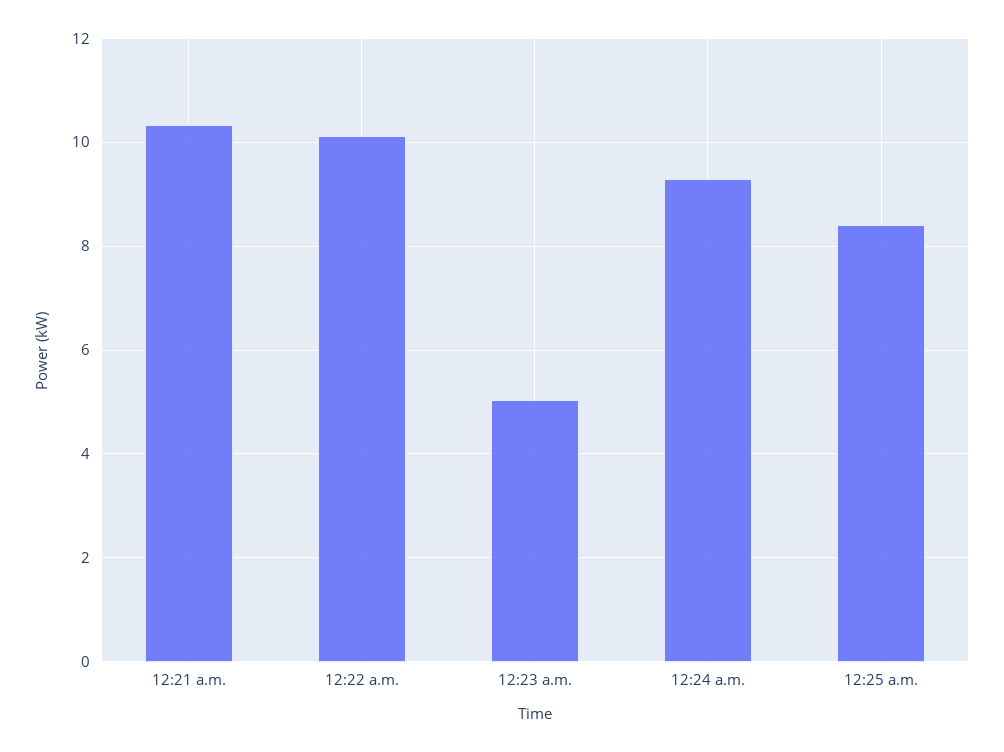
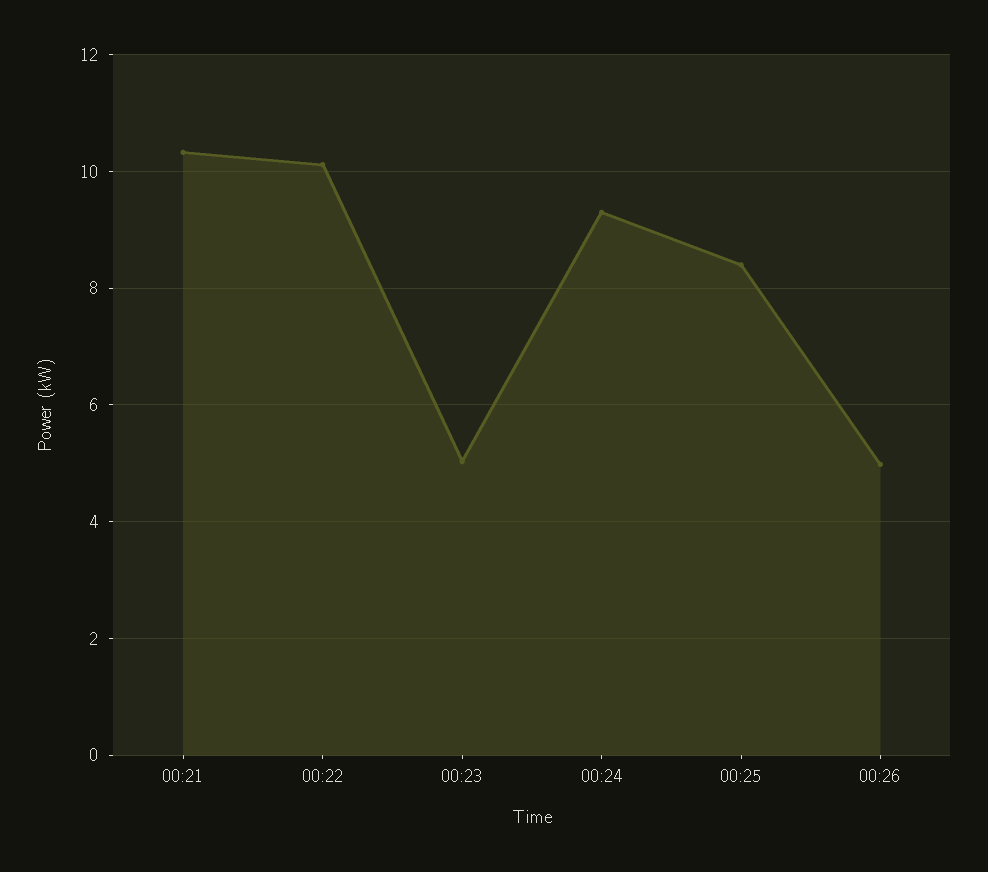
00:26: none -> 5

